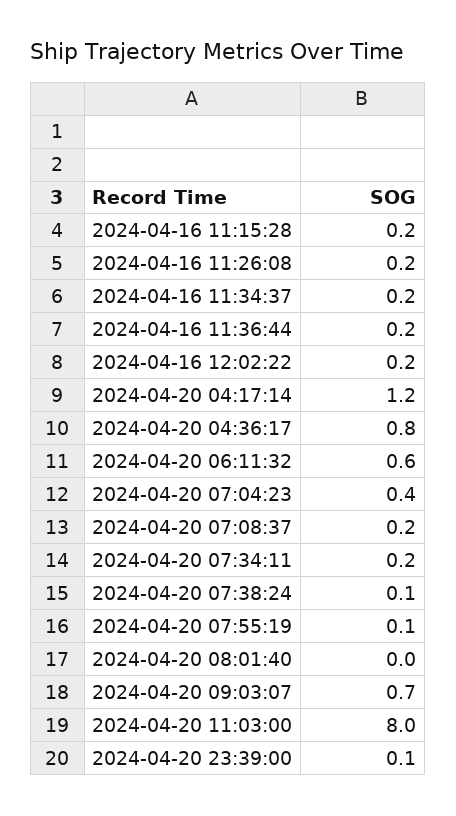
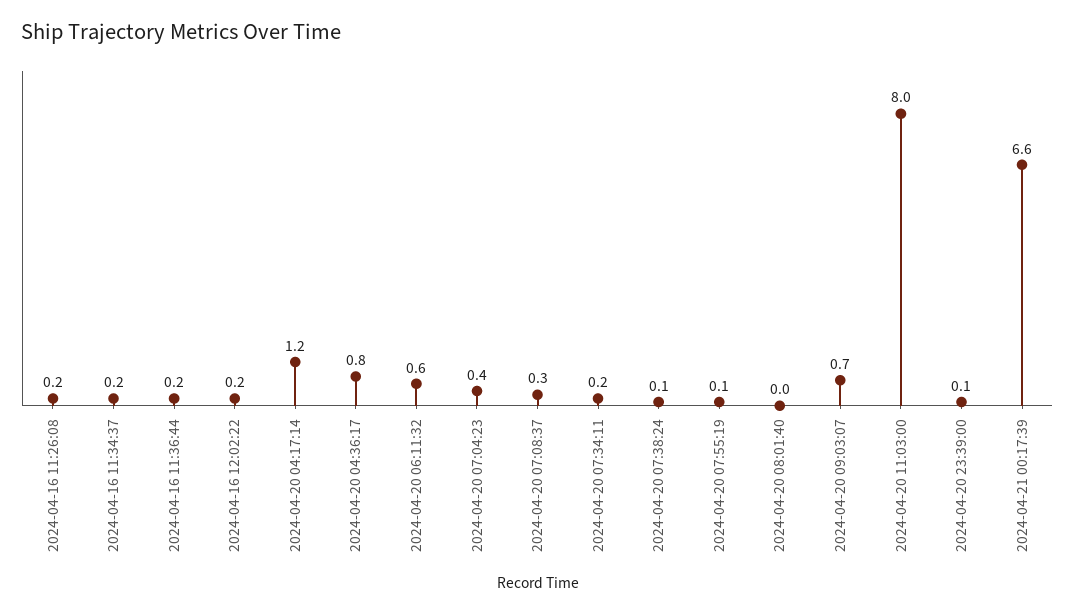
2024-04-16 11:15:28: 0.2 -> none
2024-04-20 07:08:37: 0.2 -> 0.3
2024-04-21 00:17:39: none -> 6.6

